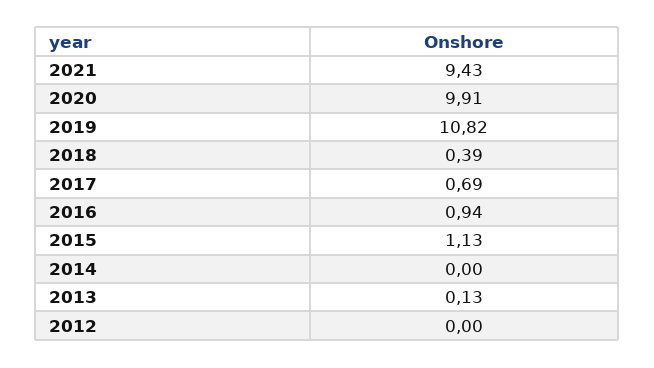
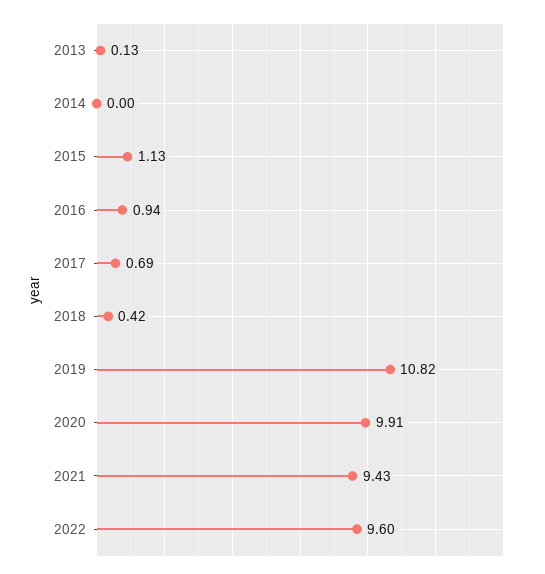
2018: 0.39 -> 0.42
2012: 0 -> none
2022: none -> 9.6

